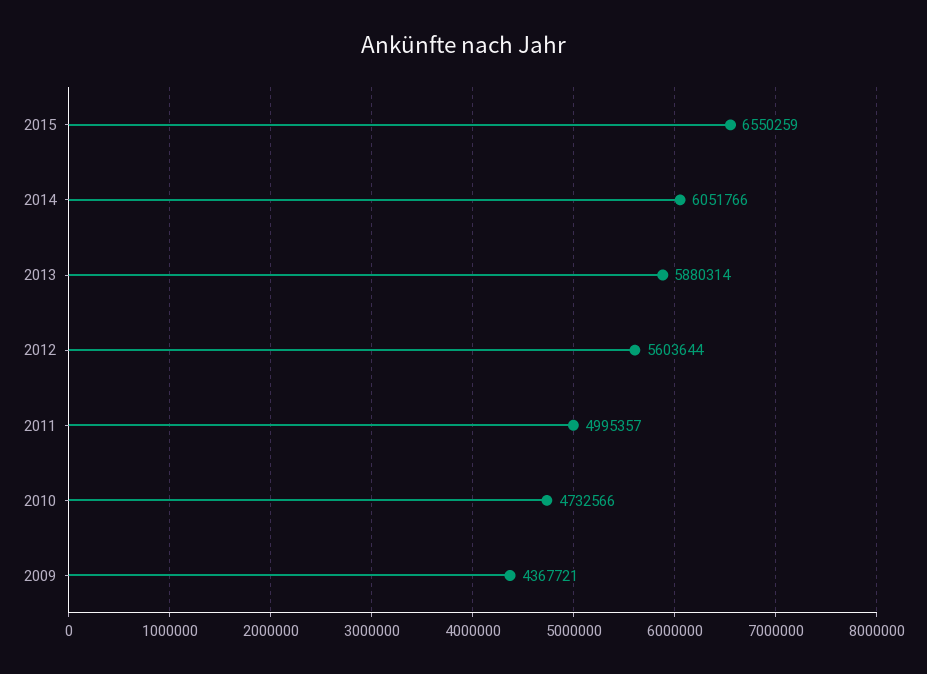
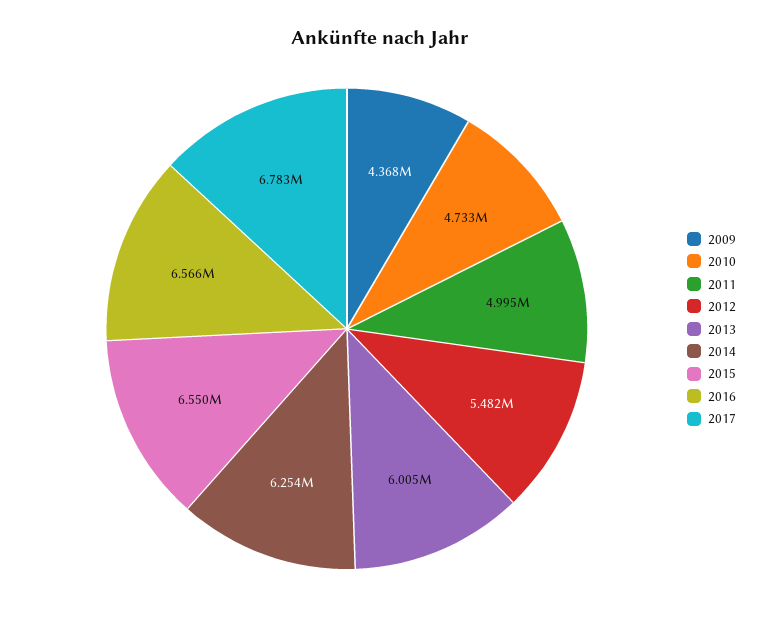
2014: 6051766 -> 6254000
2013: 5880314 -> 6005000
2012: 5603644 -> 5482000
2016: none -> 6566000
2017: none -> 6783000

